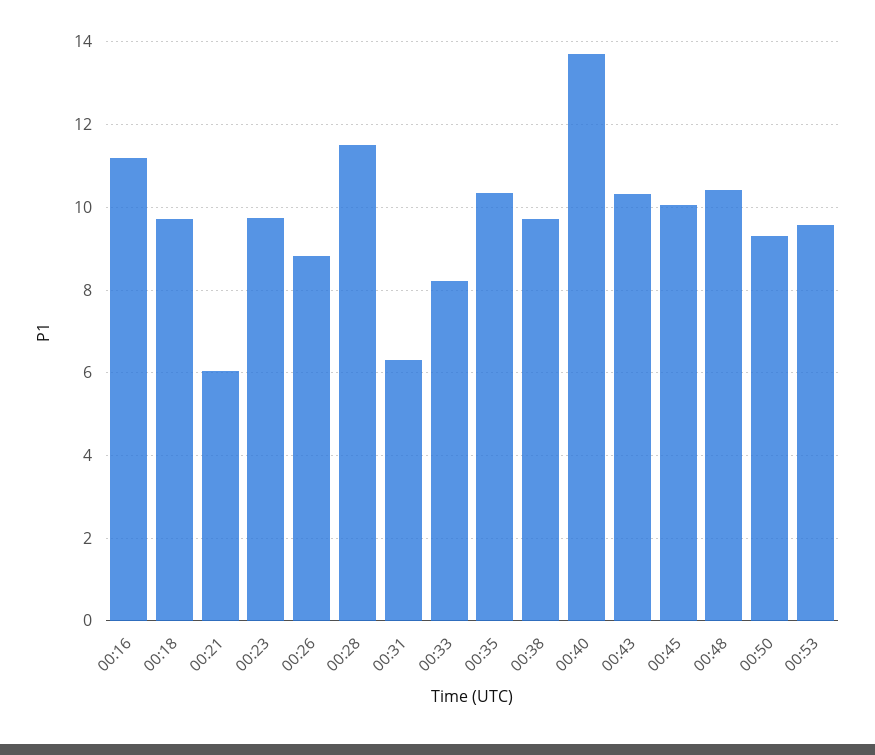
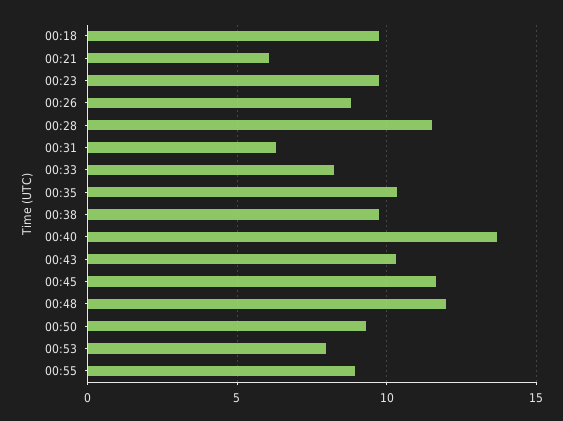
00:16: 11.2 -> none
00:45: 10 -> 11.5
00:48: 10.4 -> 12
00:53: 9.6 -> 8
00:55: none -> 9

